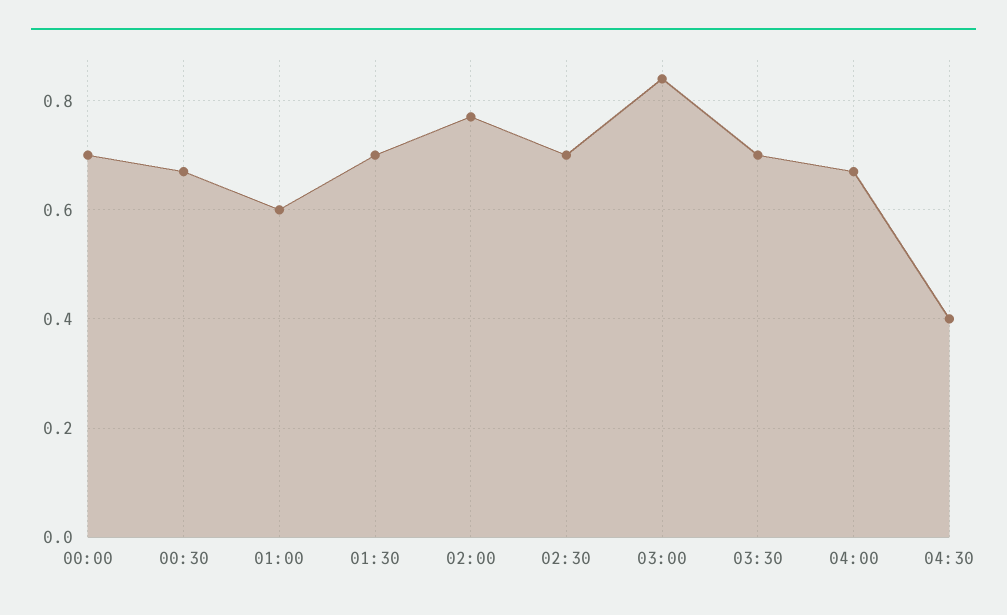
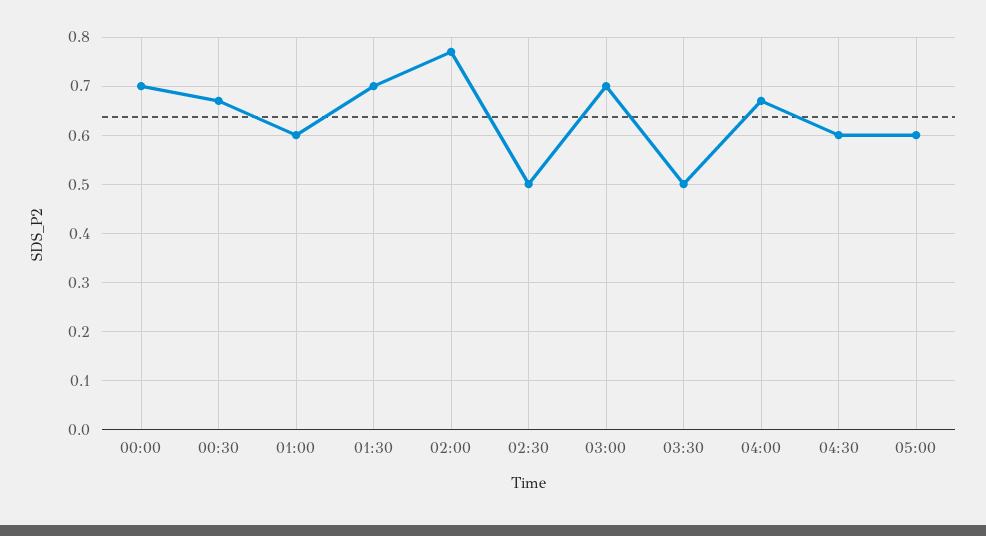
02:30: 0.7 -> 0.5
03:00: 0.85 -> 0.7
03:30: 0.7 -> 0.5
04:30: 0.4 -> 0.6
05:00: none -> 0.6

